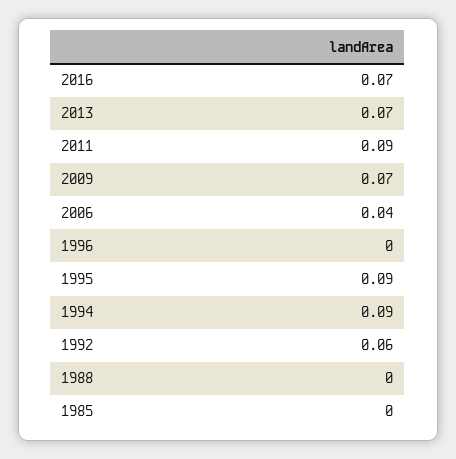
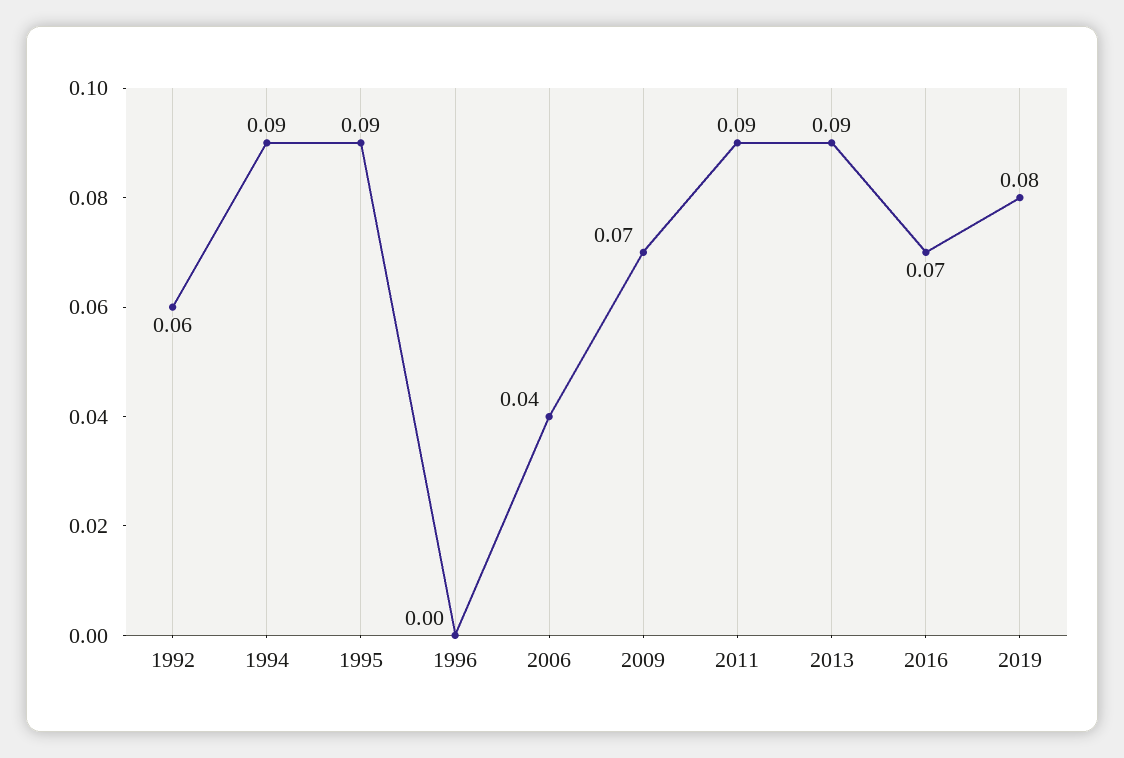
2013: 0.07 -> 0.09
1988: 0 -> none
1985: 0 -> none
2019: none -> 0.08

